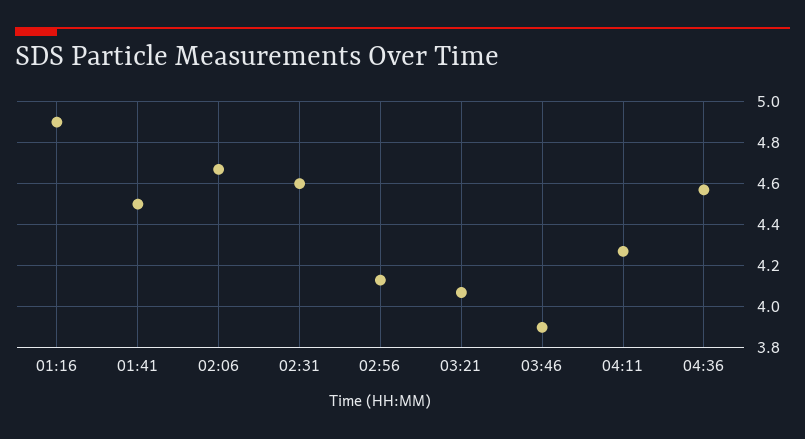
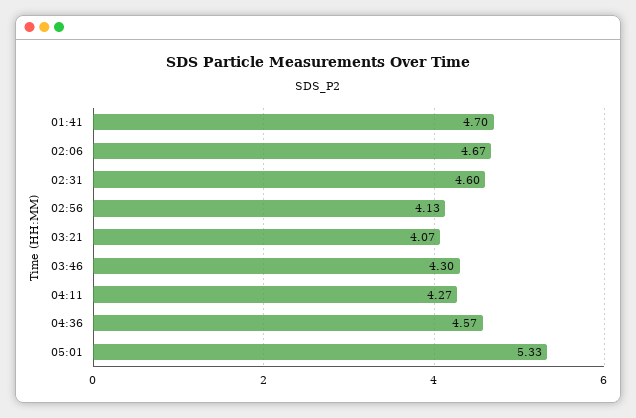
01:16: 4.9 -> none
01:41: 4.5 -> 4.7
03:46: 3.9 -> 4.3
05:01: none -> 5.33

